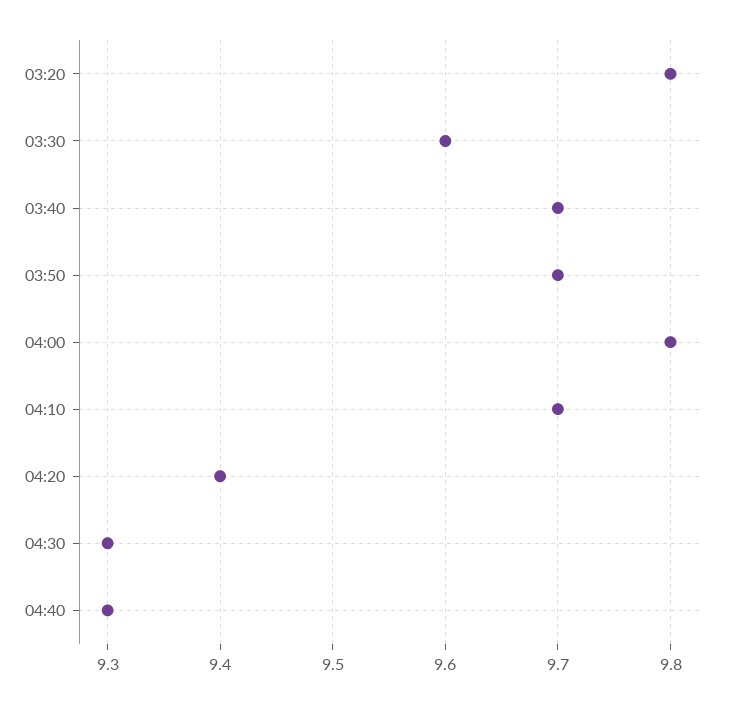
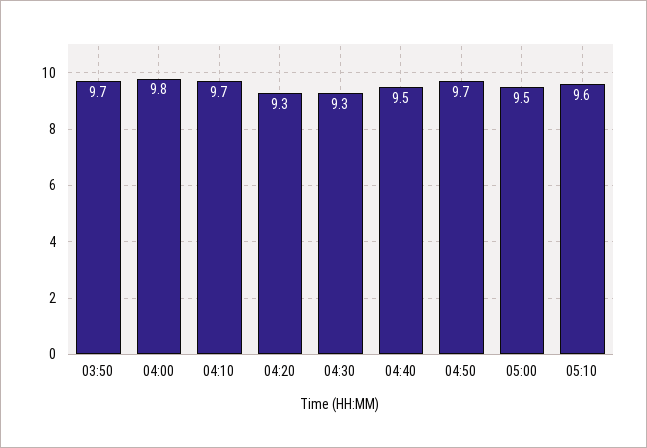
03:20: 9.8 -> none
03:30: 9.6 -> none
03:40: 9.7 -> none
04:20: 9.4 -> 9.3
04:40: 9.3 -> 9.5
04:50: none -> 9.7
05:00: none -> 9.5
05:10: none -> 9.6

